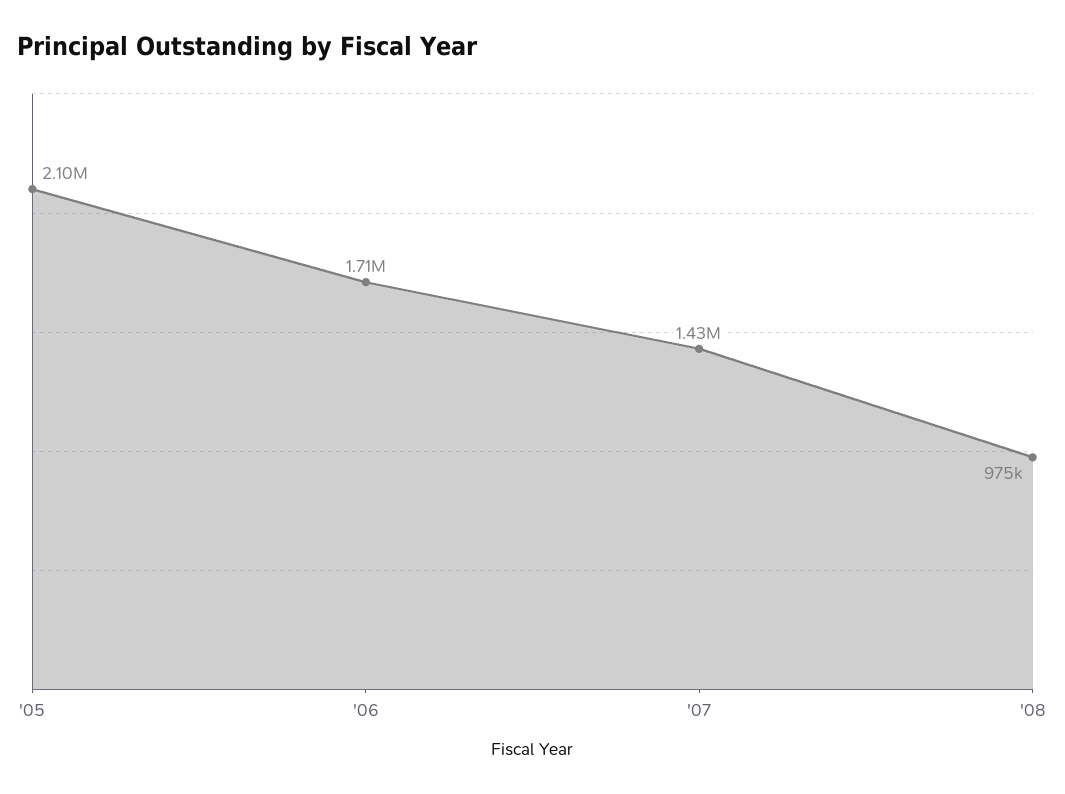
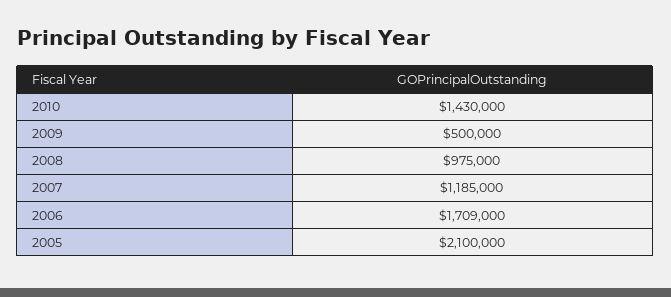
'07: 1430000 -> 1185000
2010: none -> 1430000
2009: none -> 500000

